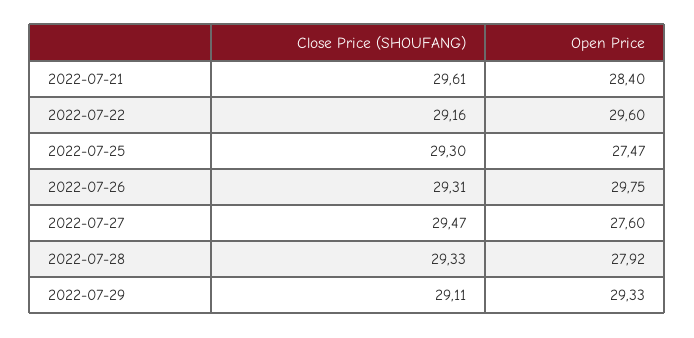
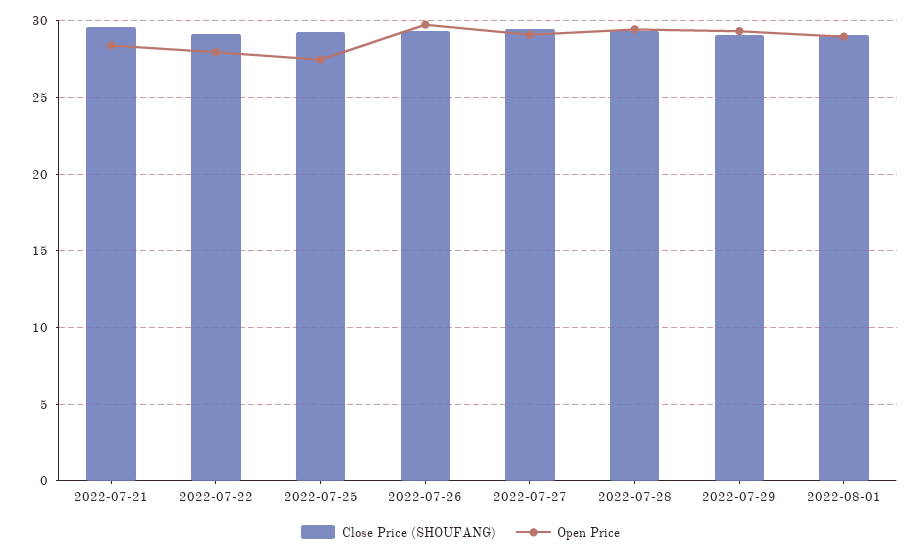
Open Price, 2022-07-22: 29.6 -> 28
Open Price, 2022-07-27: 27.6 -> 29
Open Price, 2022-07-28: 27.92 -> 29.5
Close Price (SHOUFANG), 2022-08-01: none -> 29
Open Price, 2022-08-01: none -> 29

